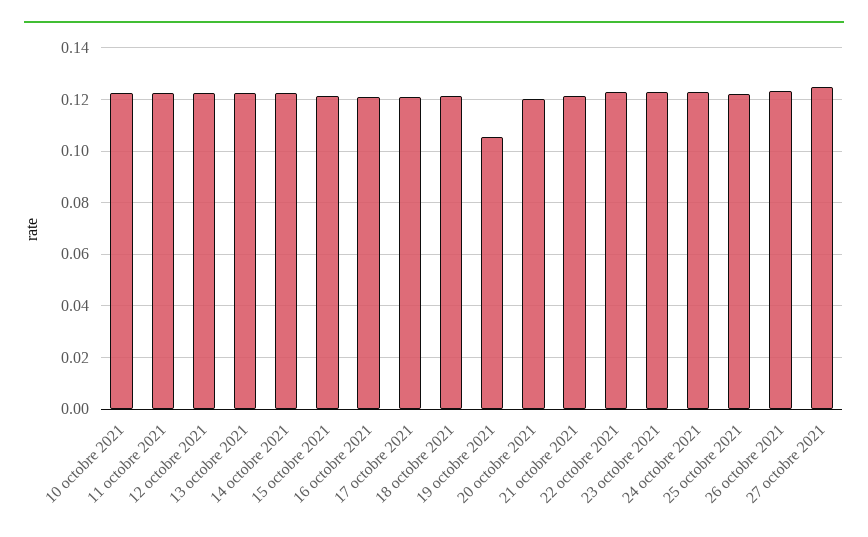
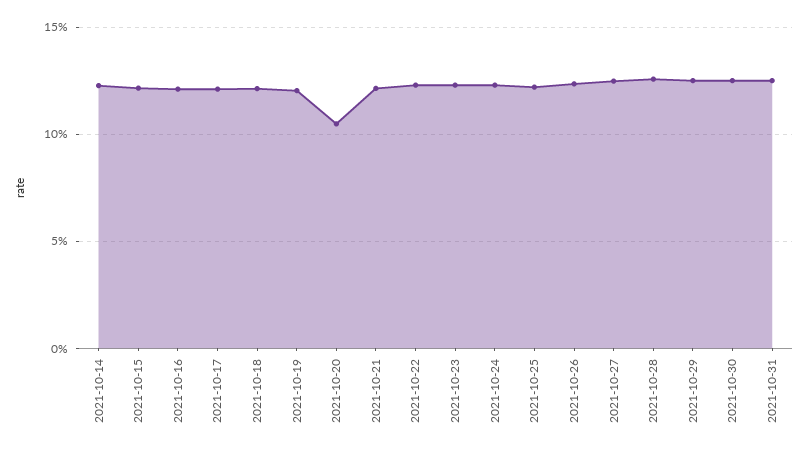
10 octobre 2021: 0.1225 -> none
11 octobre 2021: 0.1225 -> none
12 octobre 2021: 0.1225 -> none
13 octobre 2021: 0.1225 -> none
19 octobre 2021: 0.105 -> 0.12
20 octobre 2021: 0.12 -> 0.105
2021-10-28: none -> 0.125
2021-10-29: none -> 0.125
2021-10-30: none -> 0.125
2021-10-31: none -> 0.125

